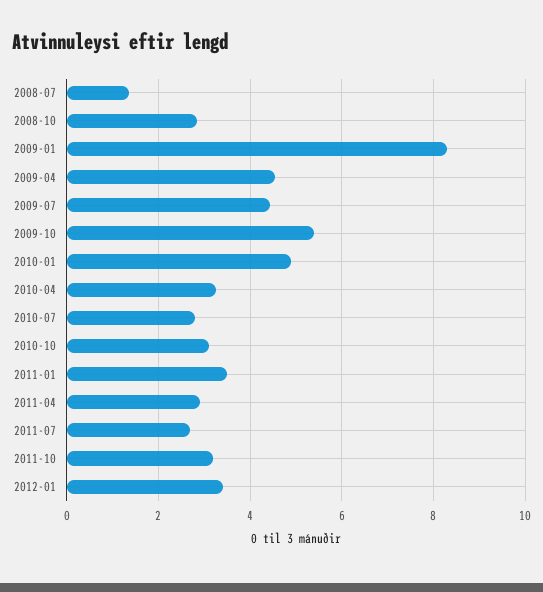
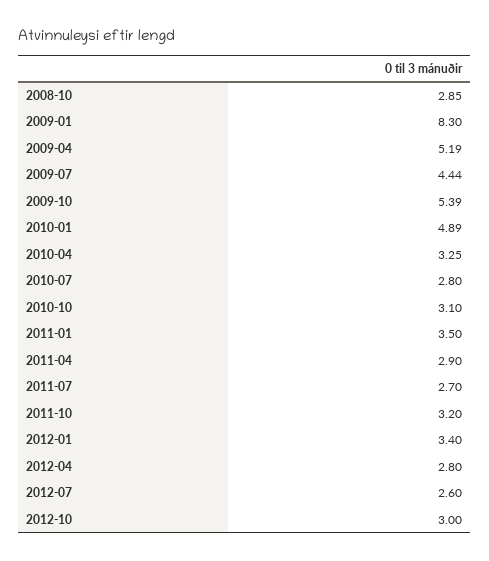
2008-07: 1.4 -> none
2009-04: 4.6 -> 5.19
2012-04: none -> 2.8
2012-07: none -> 2.6
2012-10: none -> 3

